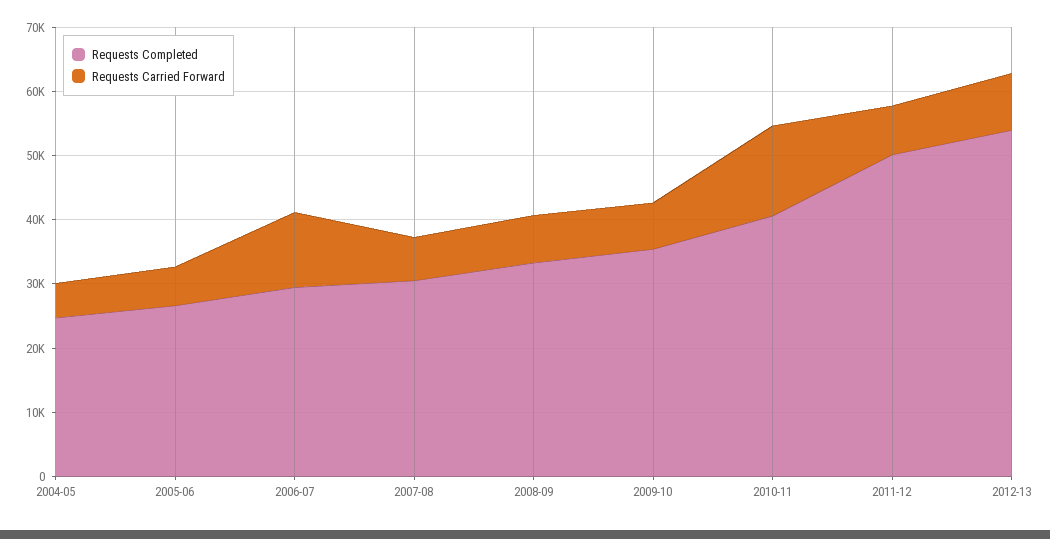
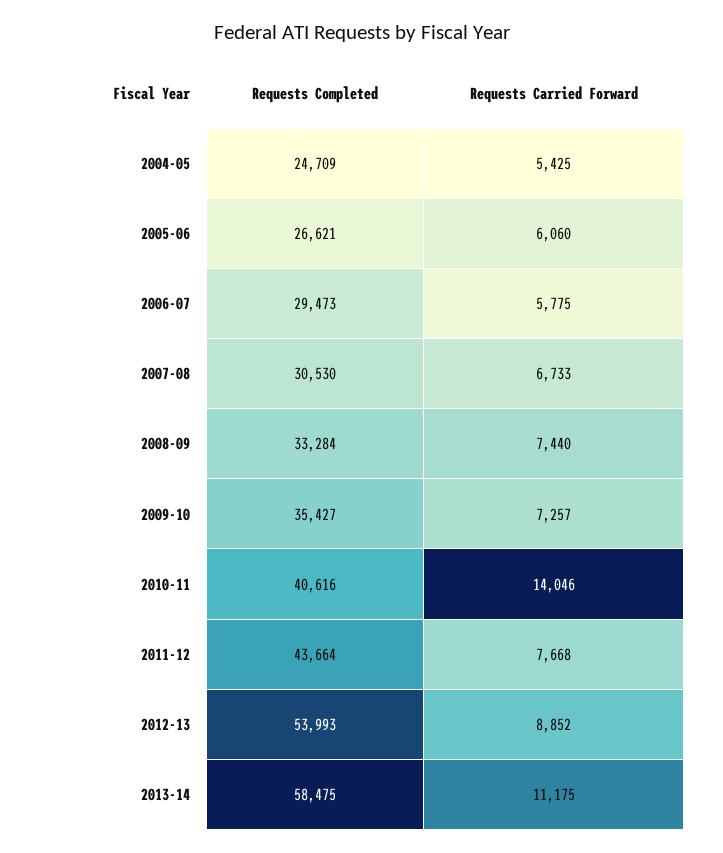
Requests Carried Forward, 2006-07: 12000 -> 5775
Requests Completed, 2011-12: 50000 -> 43664
Requests Completed, 2013-14: none -> 58475
Requests Carried Forward, 2013-14: none -> 11175

